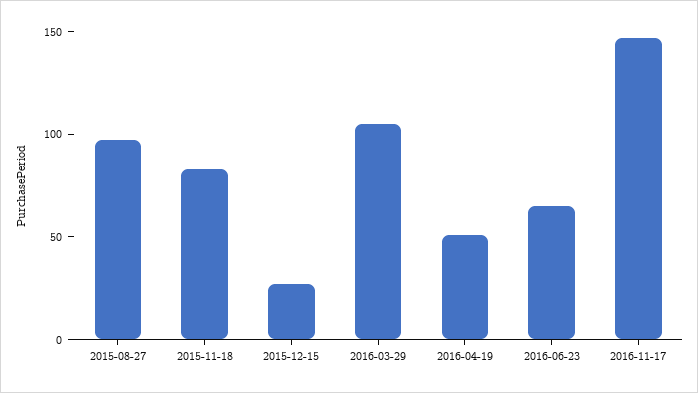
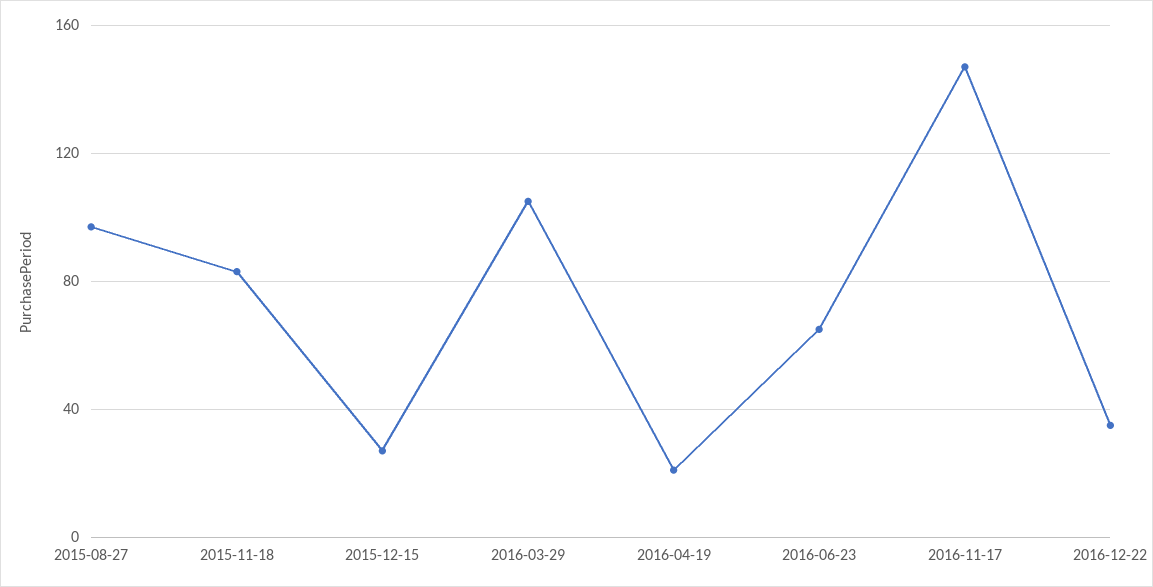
2016-04-19: 50 -> 20
2016-12-22: none -> 35

